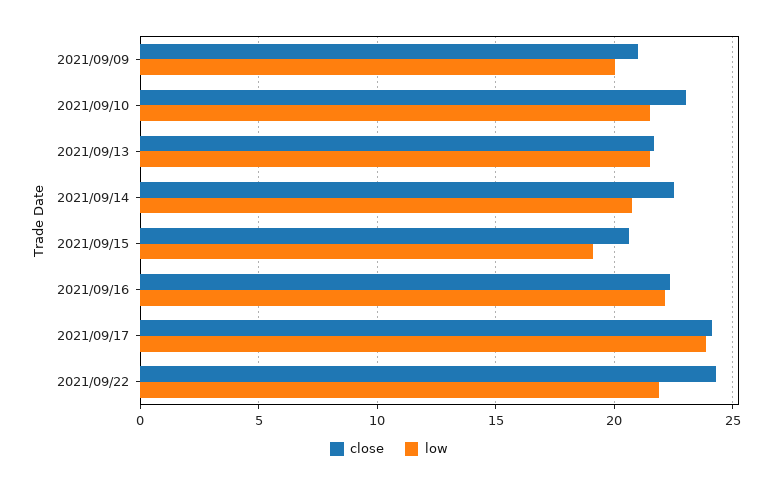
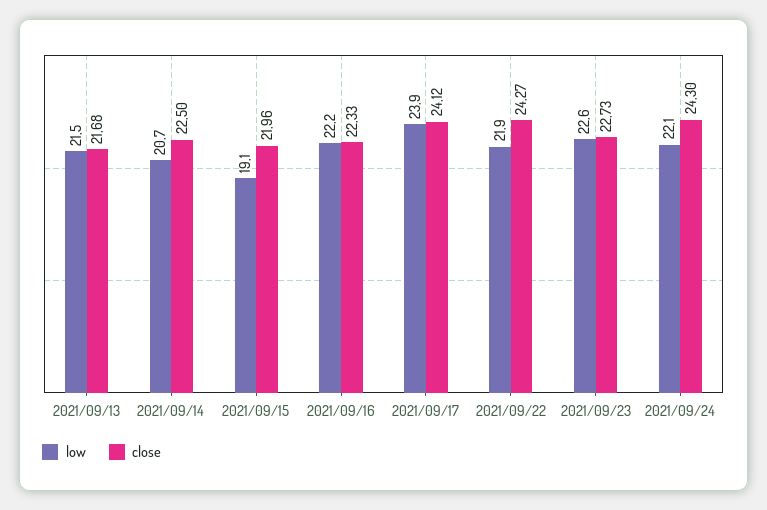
close, 2021/09/09: 21 -> none
low, 2021/09/09: 20 -> none
close, 2021/09/10: 23 -> none
low, 2021/09/10: 21.5 -> none
close, 2021/09/15: 20.5 -> 21.96
low, 2021/09/23: none -> 22.6
close, 2021/09/23: none -> 22.73
low, 2021/09/24: none -> 22.1
close, 2021/09/24: none -> 24.3

